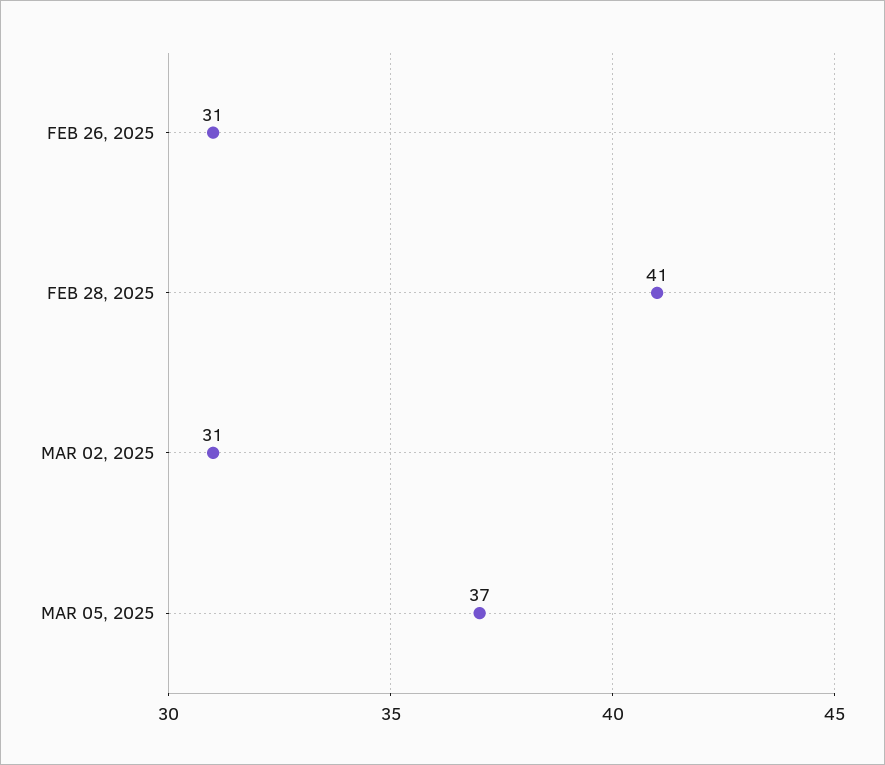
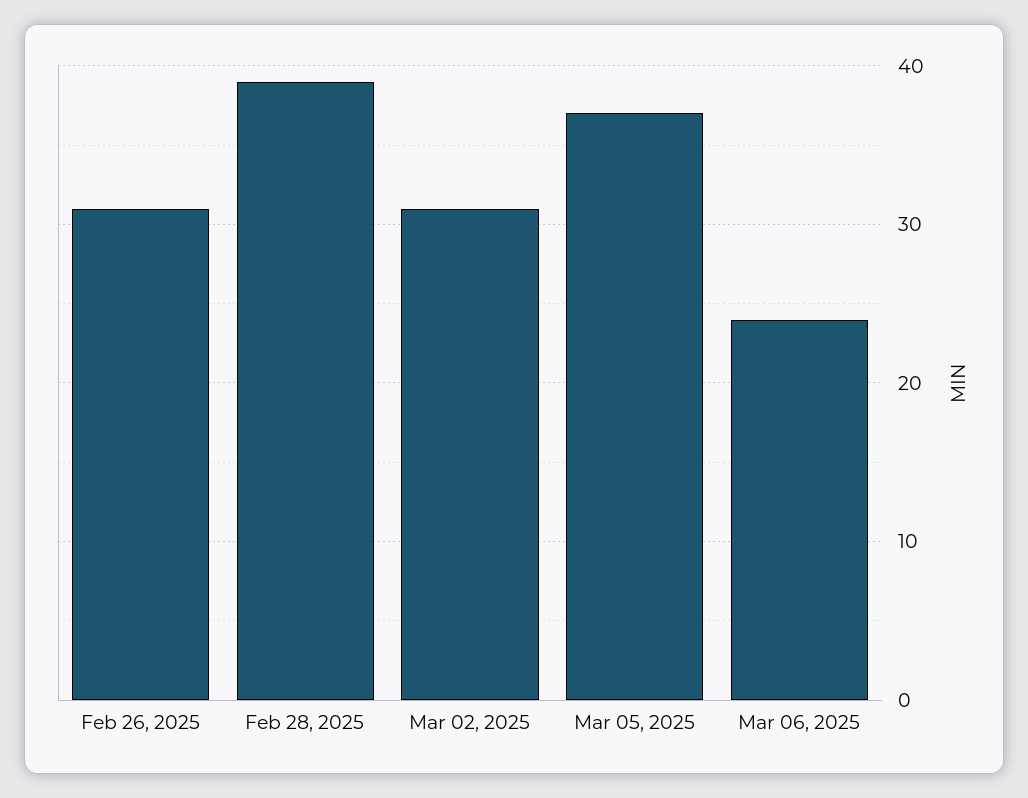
FEB 28, 2025: 41 -> 39
Mar 06, 2025: none -> 24

